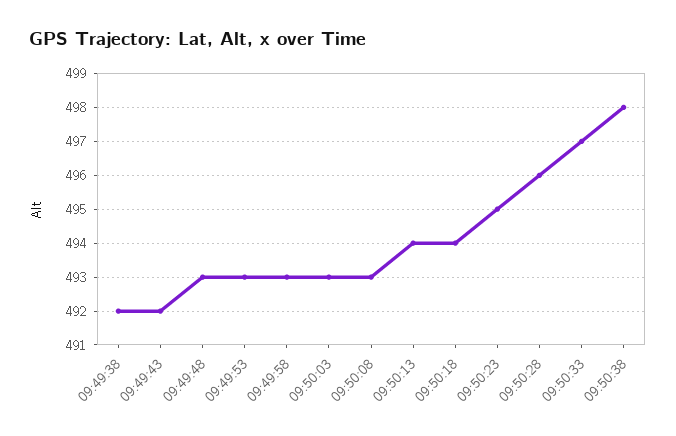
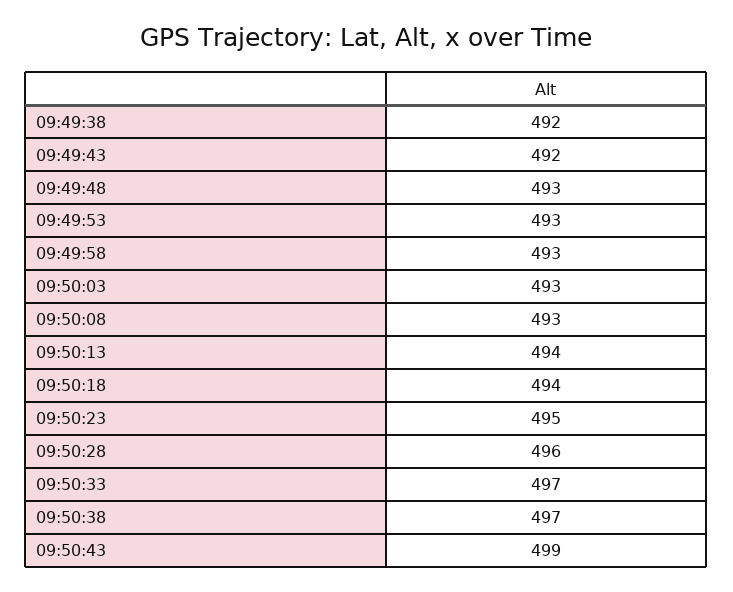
09:50:38: 498 -> 497
09:50:43: none -> 499

